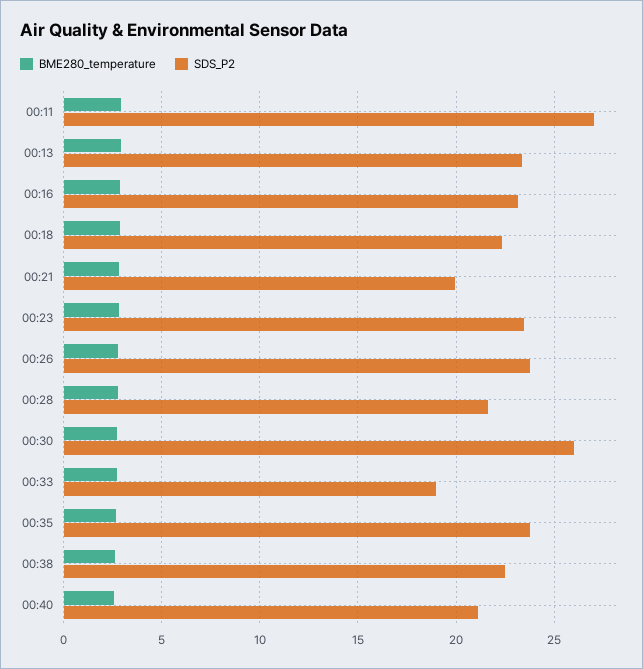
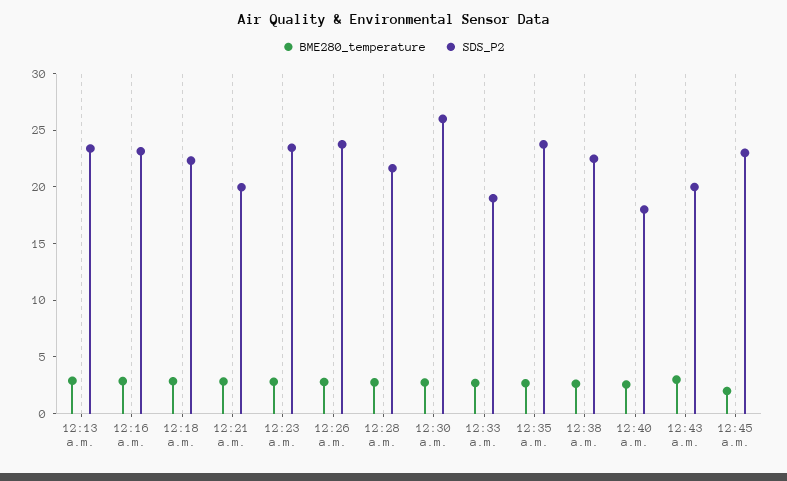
BME280_temperature, 00:11: 3 -> none
SDS_P2, 00:11: 27 -> none
SDS_P2, 00:40: 21 -> 18
BME280_temperature, 12:43 a.m.: none -> 3
SDS_P2, 12:43 a.m.: none -> 20
BME280_temperature, 12:45 a.m.: none -> 2
SDS_P2, 12:45 a.m.: none -> 23

